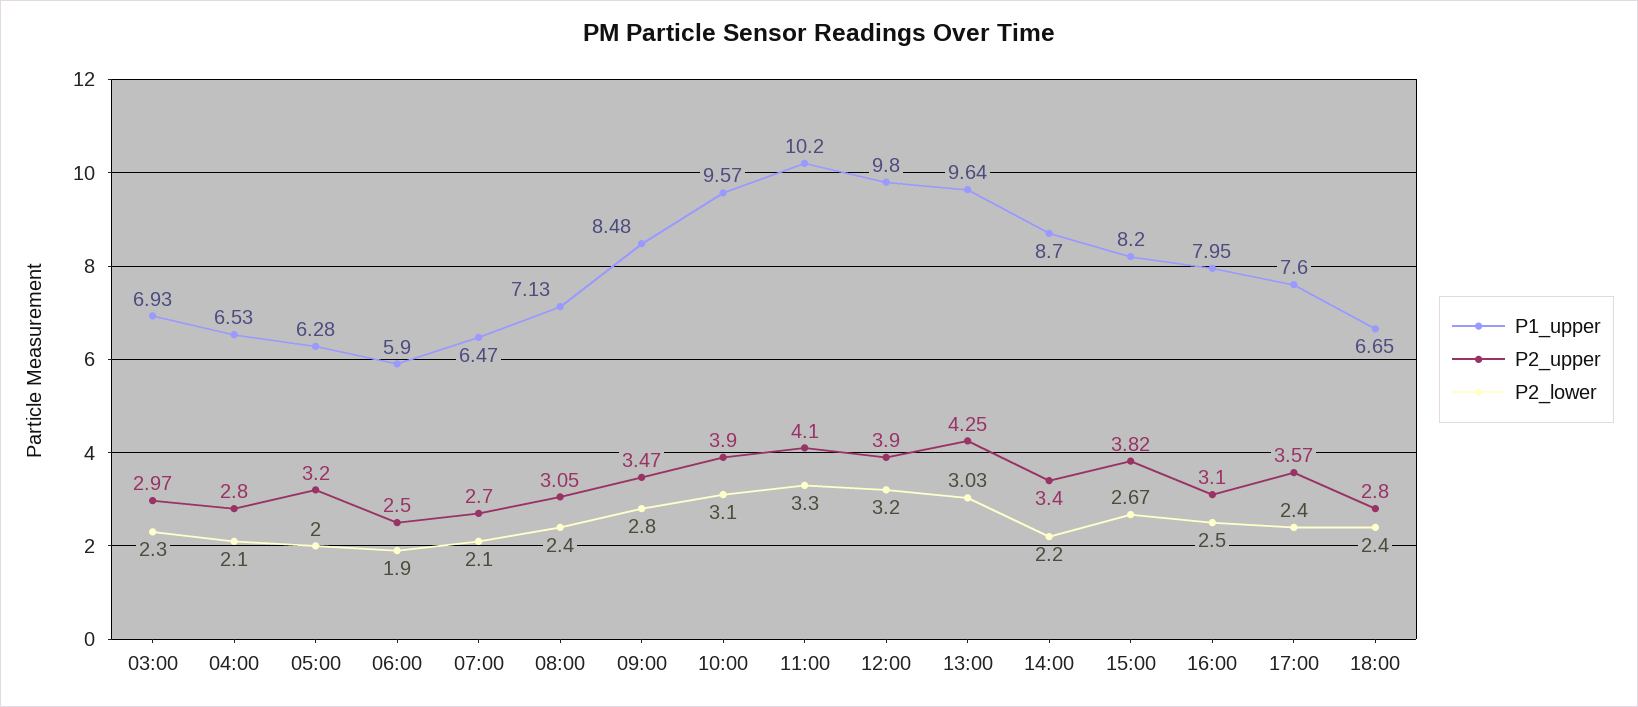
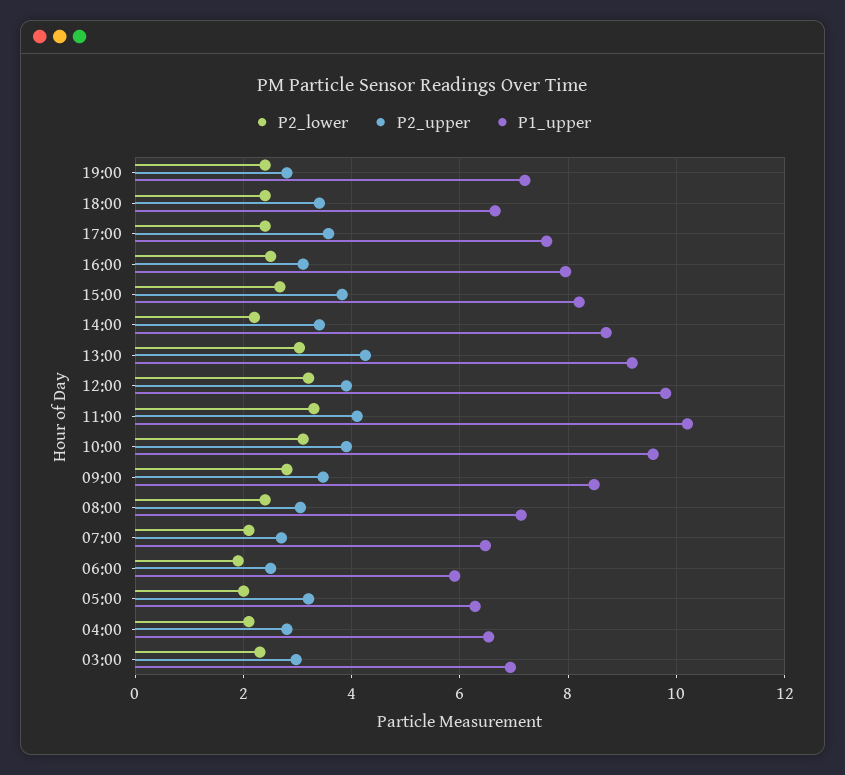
P1_upper, 13:00: 9.64 -> 9.2
P2_upper, 18:00: 2.8 -> 3.4
P2_lower, 19:00: none -> 2.4
P2_upper, 19:00: none -> 2.8
P1_upper, 19:00: none -> 7.2

